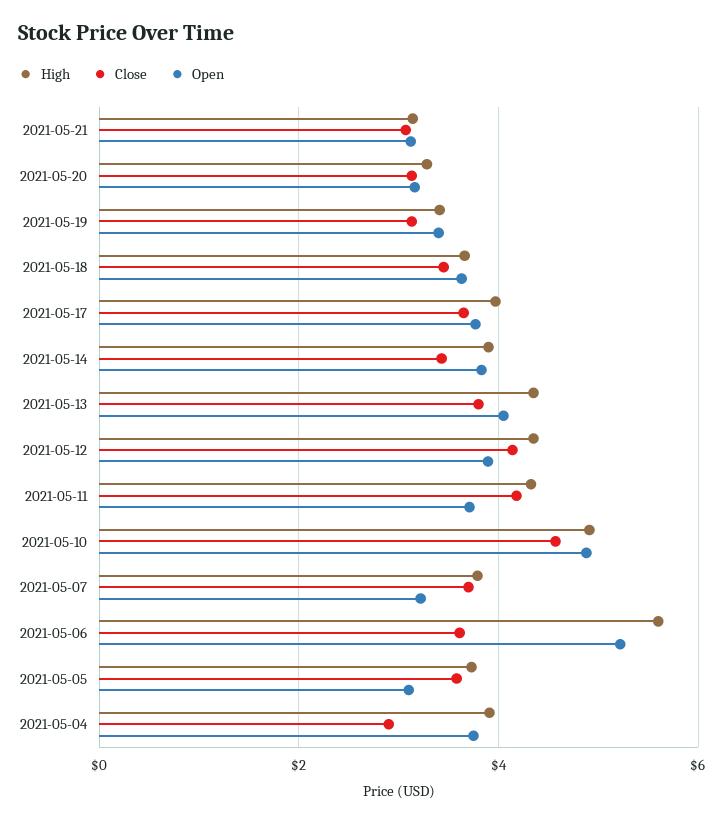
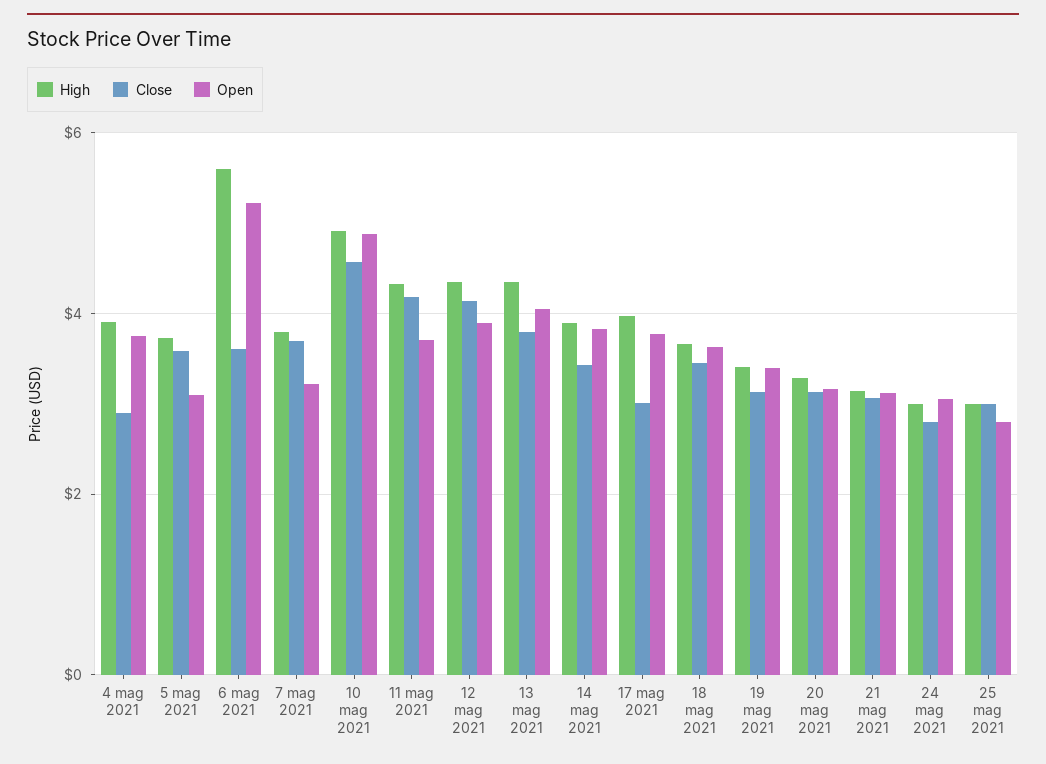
Close, 2021-05-17: 3.6 -> 3
High, 24 mag 2021: none -> 3
Close, 24 mag 2021: none -> 2.8
Open, 24 mag 2021: none -> 3
High, 25 mag 2021: none -> 3
Close, 25 mag 2021: none -> 3
Open, 25 mag 2021: none -> 2.8

